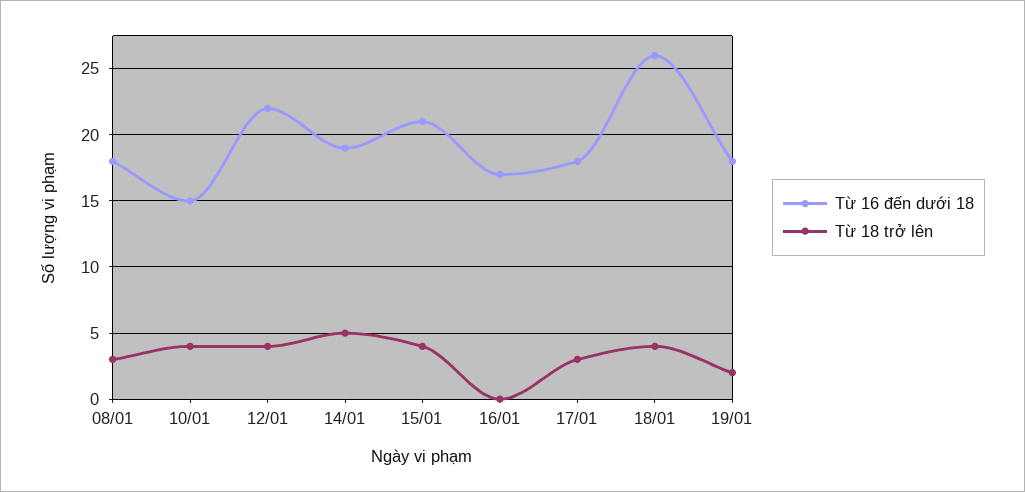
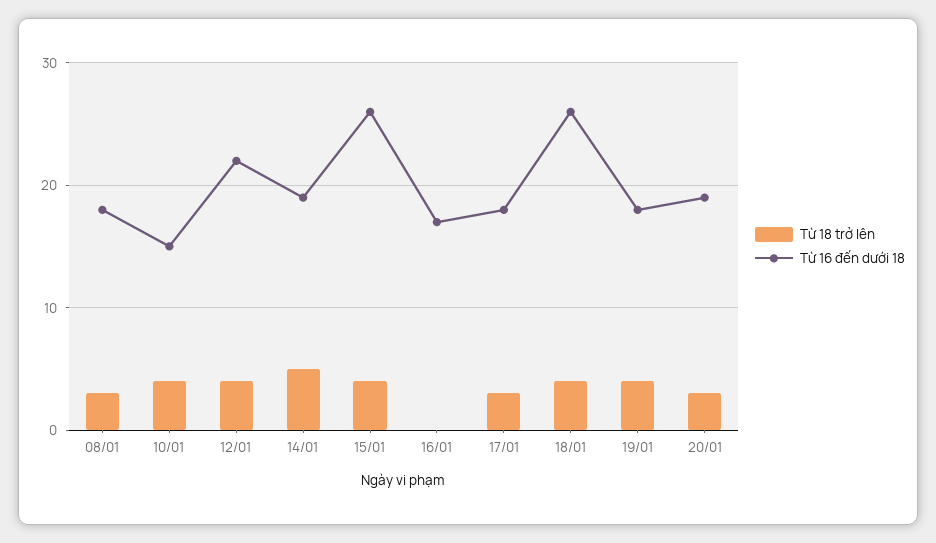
Từ 16 đến dưới 18, 15/01: 21 -> 26
Từ 18 trở lên, 19/01: 2 -> 4
Từ 18 trở lên, 20/01: none -> 3
Từ 16 đến dưới 18, 20/01: none -> 19

